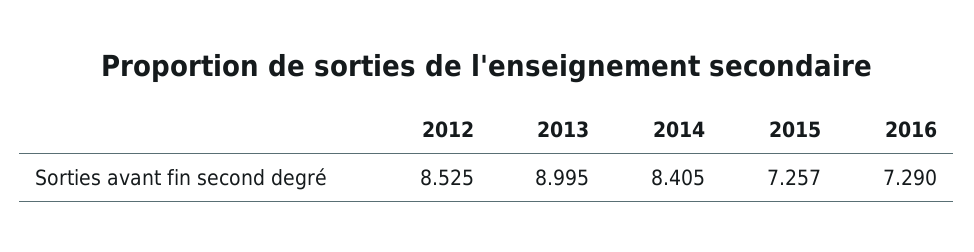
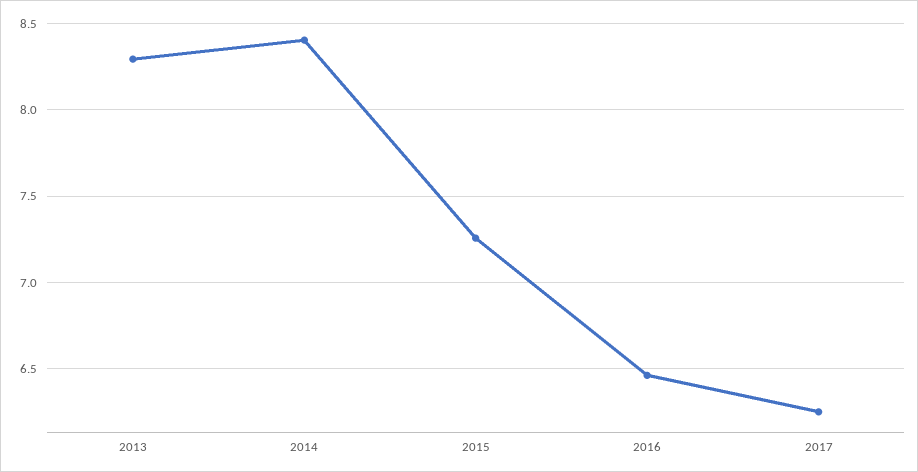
2012: 8.525 -> none
2013: 8.995 -> 8.3
2016: 7.29 -> 6.45
2017: none -> 6.25

